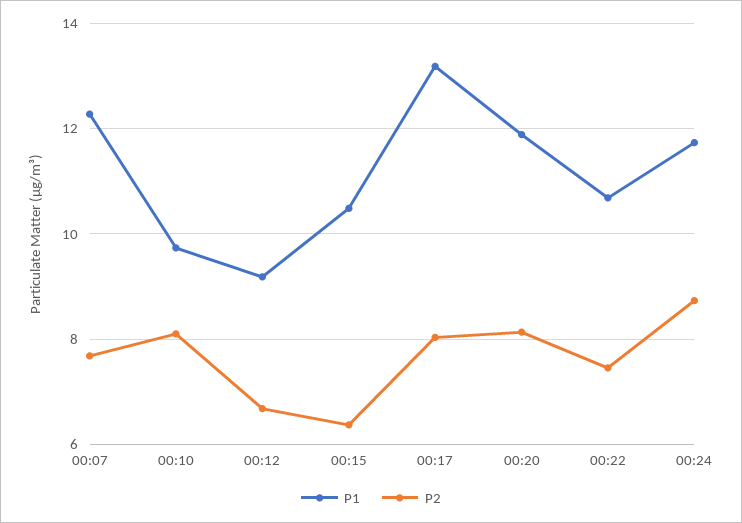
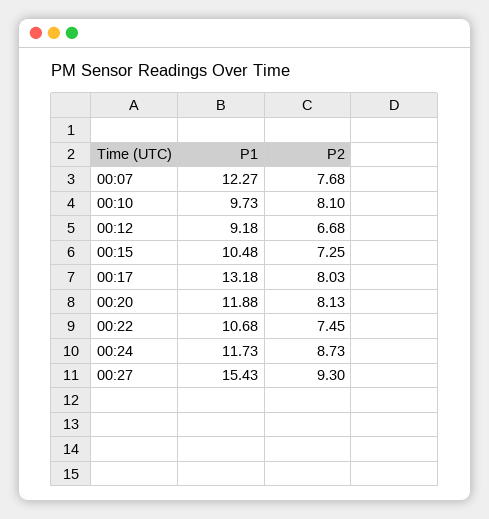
P2, 00:15: 6.4 -> 7.25
P1, 00:27: none -> 15.43
P2, 00:27: none -> 9.3

